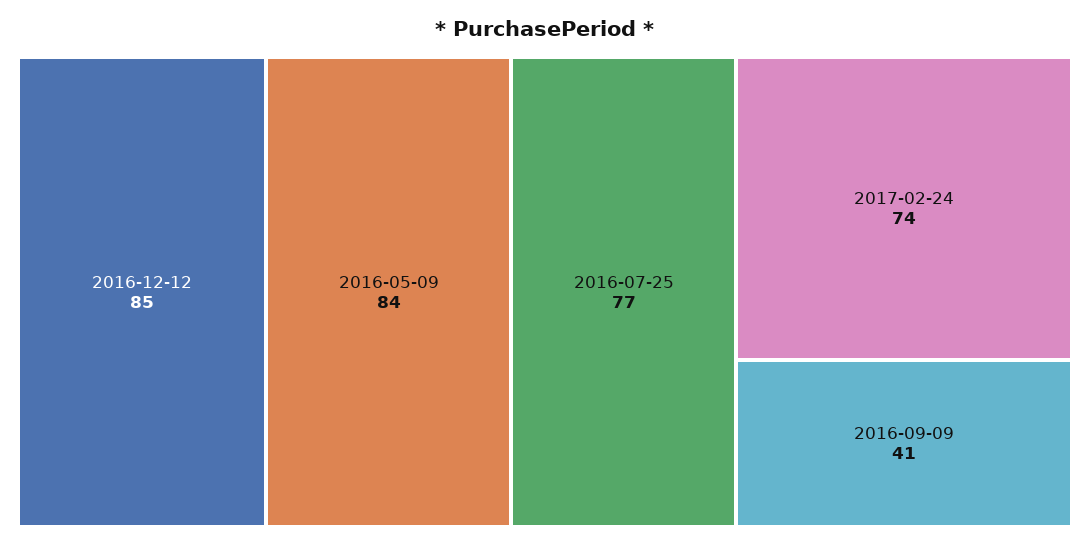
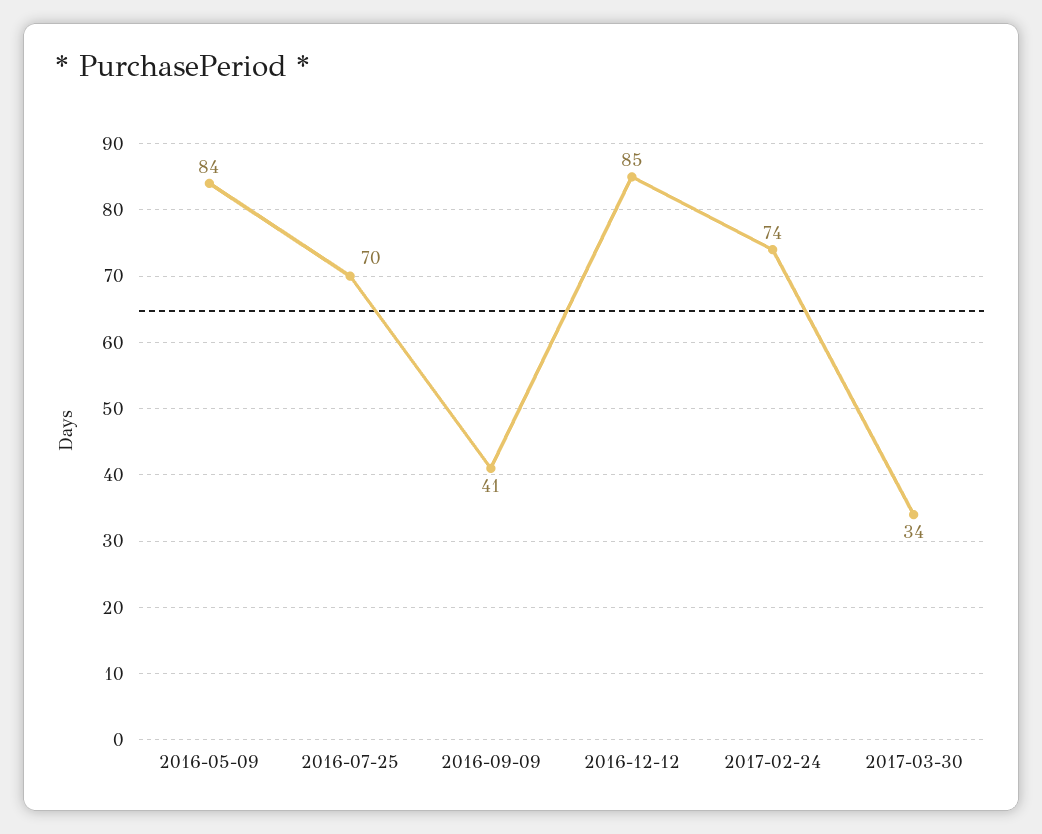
2016-07-25: 77 -> 70
2017-03-30: none -> 34

